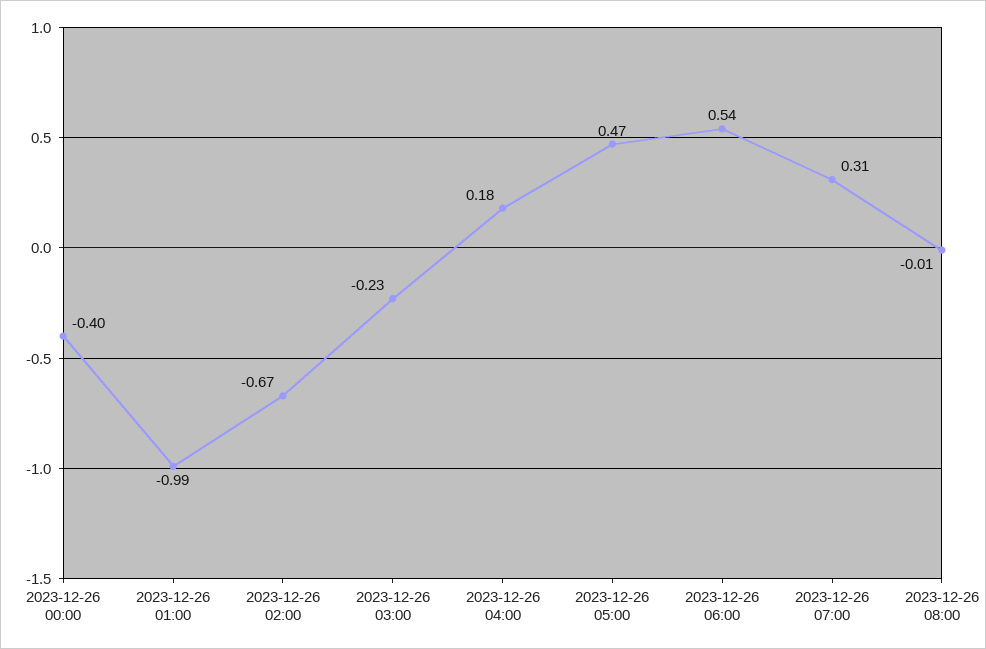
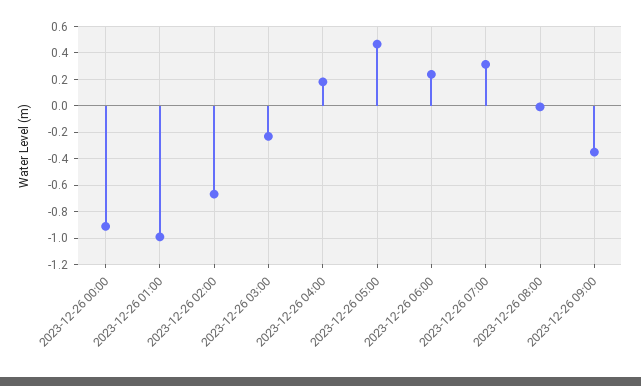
2023-12-26 00:00: -0.4 -> -0.9
2023-12-26 06:00: 0.54 -> 0.25
2023-12-26 09:00: none -> -0.35

